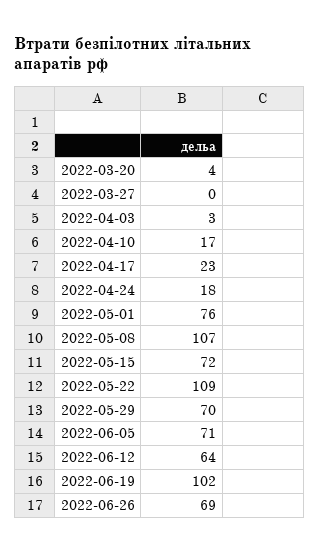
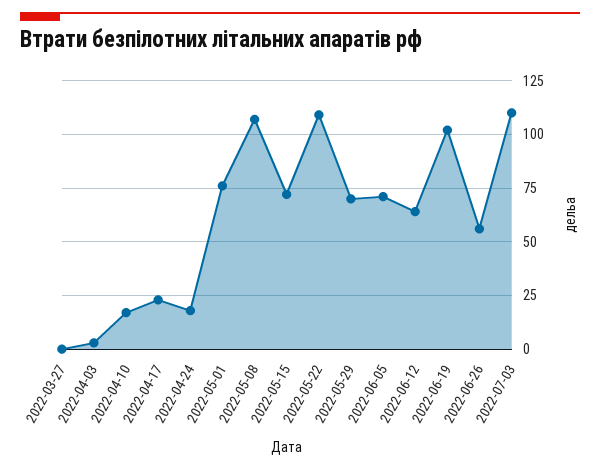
2022-03-20: 4 -> none
2022-06-26: 69 -> 55
2022-07-03: none -> 110

